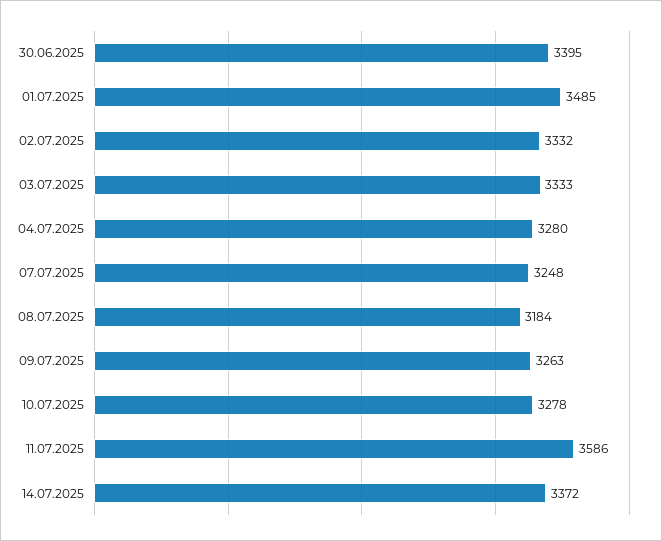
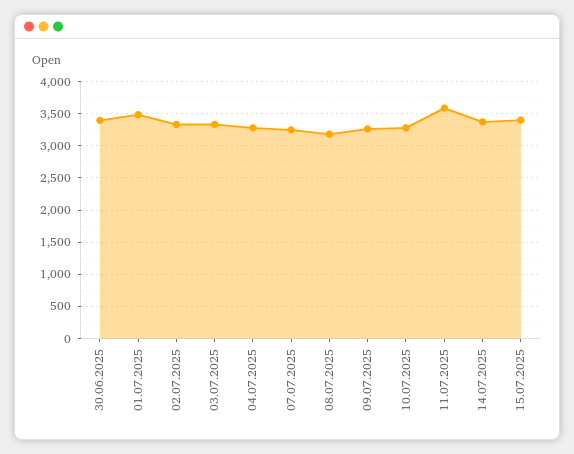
15.07.2025: none -> 3400

